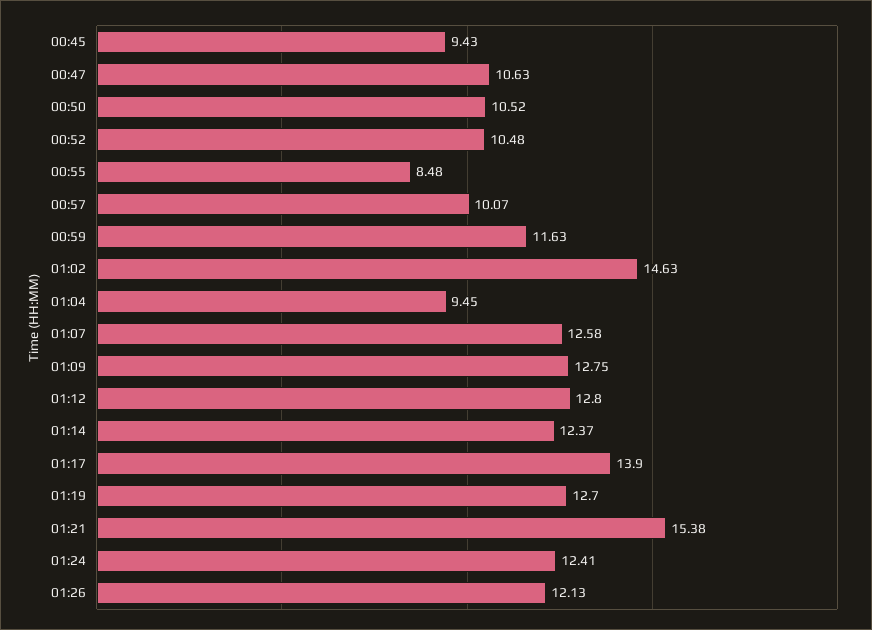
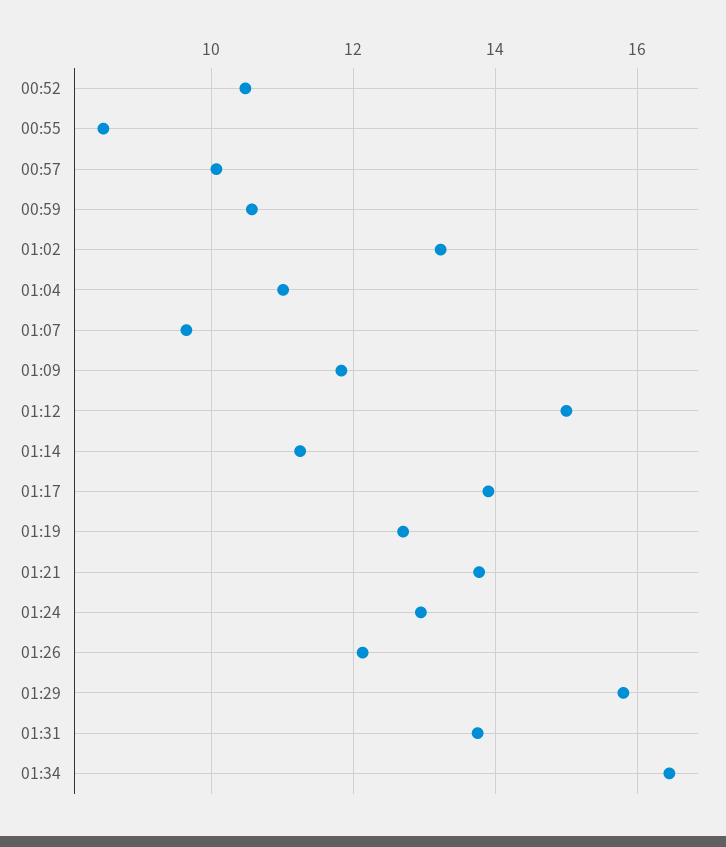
00:45: 9.43 -> none
00:47: 10.63 -> none
00:50: 10.52 -> none
00:59: 11.63 -> 10.6
01:02: 14.63 -> 13.2
01:04: 9.45 -> 11
01:07: 12.58 -> 9.6
01:09: 12.75 -> 11.8
01:12: 12.8 -> 15
01:14: 12.37 -> 11.2
01:21: 15.38 -> 13.8
01:24: 12.41 -> 13
01:29: none -> 15.8
01:31: none -> 13.8
01:34: none -> 16.4

